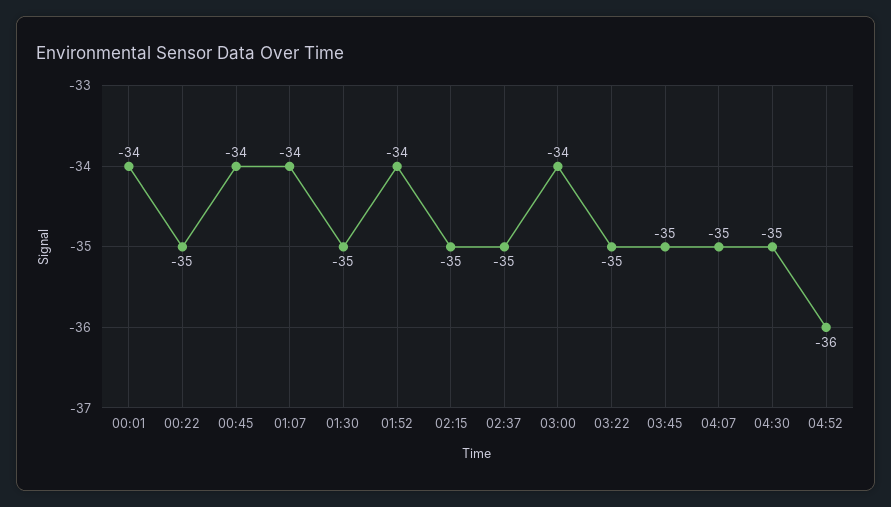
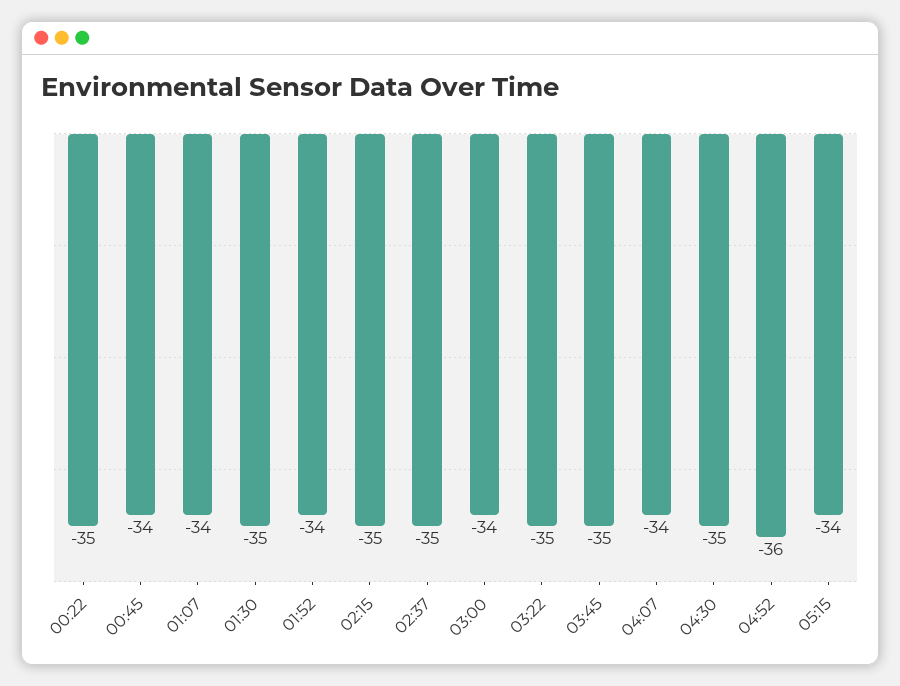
00:01: -34 -> none
04:07: -35 -> -34
05:15: none -> -34

